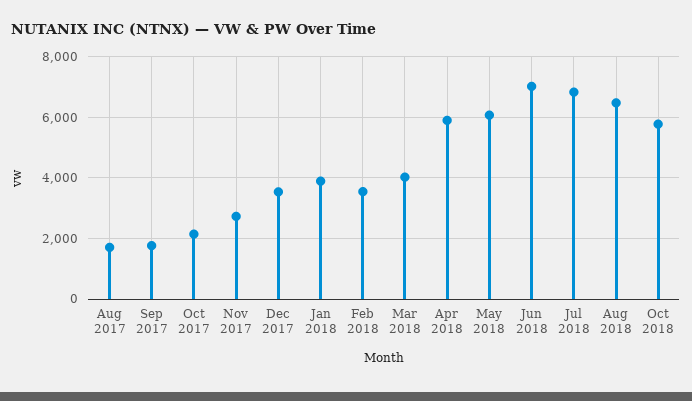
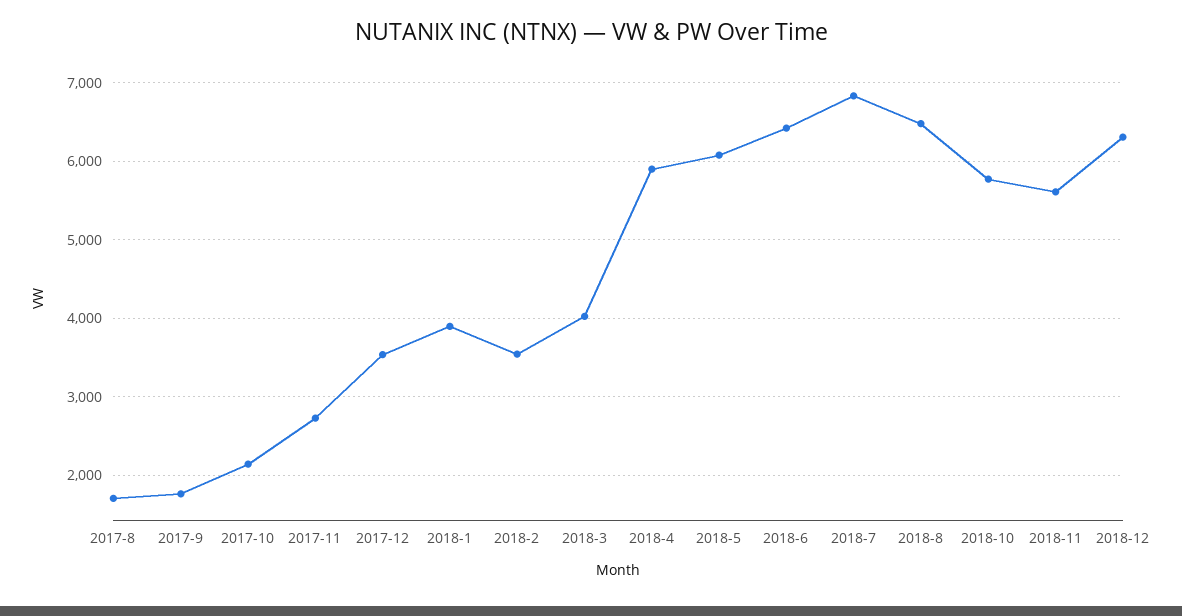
Jun 2018: 7000 -> 6400
2018-11: none -> 5600
2018-12: none -> 6300

